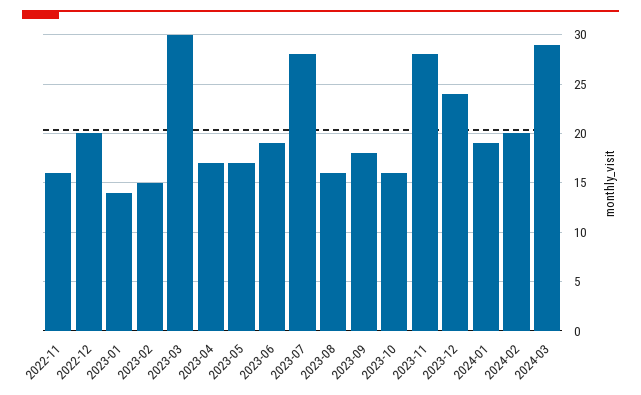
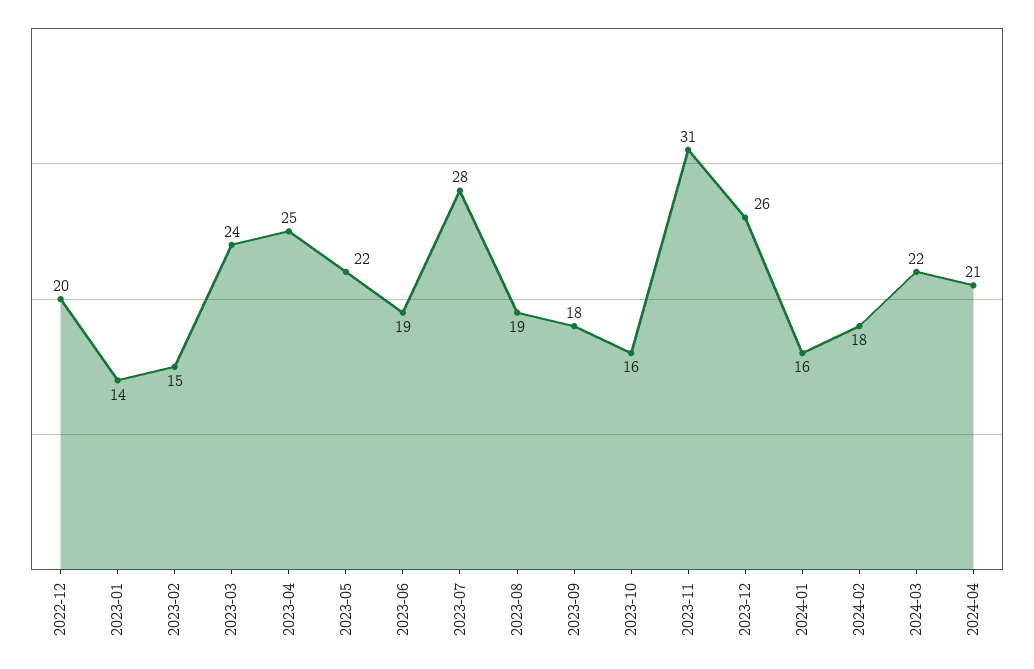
2022-11: 16 -> none
2023-03: 30 -> 24
2023-04: 17 -> 25
2023-05: 17 -> 22
2023-08: 16 -> 19
2023-11: 28 -> 31
2023-12: 24 -> 26
2024-01: 19 -> 16
2024-02: 20 -> 18
2024-03: 29 -> 22
2024-04: none -> 21

